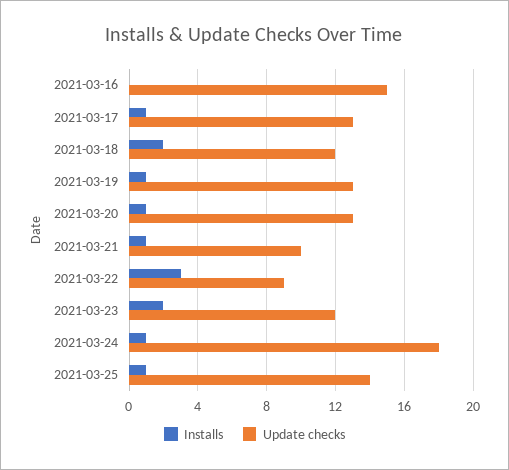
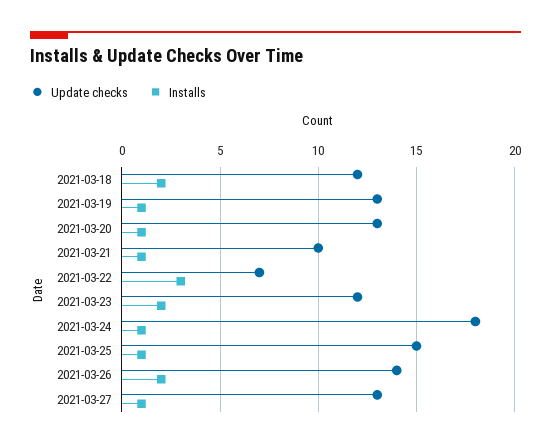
Installs, 2021-03-16: 0 -> none
Update checks, 2021-03-16: 15 -> none
Installs, 2021-03-17: 1 -> none
Update checks, 2021-03-17: 13 -> none
Update checks, 2021-03-22: 9 -> 7
Update checks, 2021-03-25: 14 -> 15
Update checks, 2021-03-26: none -> 14
Installs, 2021-03-26: none -> 2
Update checks, 2021-03-27: none -> 13
Installs, 2021-03-27: none -> 1

